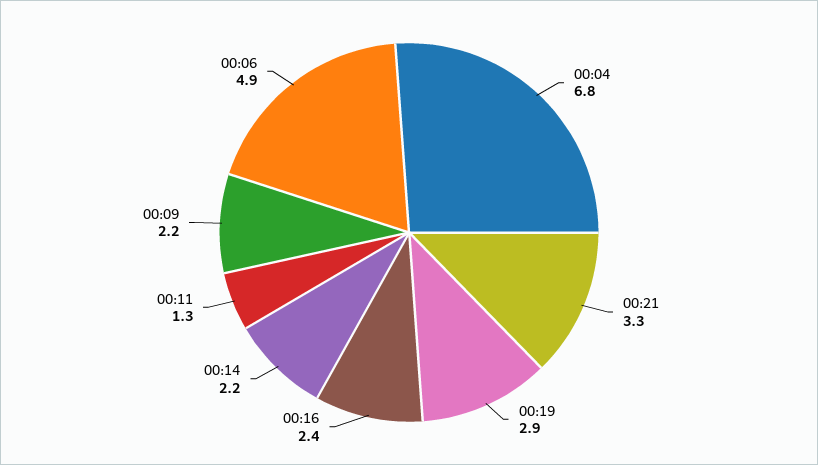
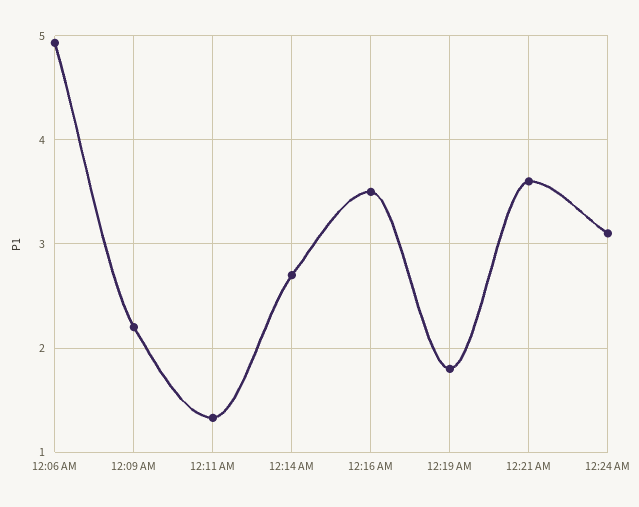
00:04: 6.8 -> none
00:21: 3.3 -> 3.6
00:19: 2.9 -> 1.8
00:16: 2.4 -> 3.5
00:14: 2.2 -> 2.7
12:24 AM: none -> 3.1

